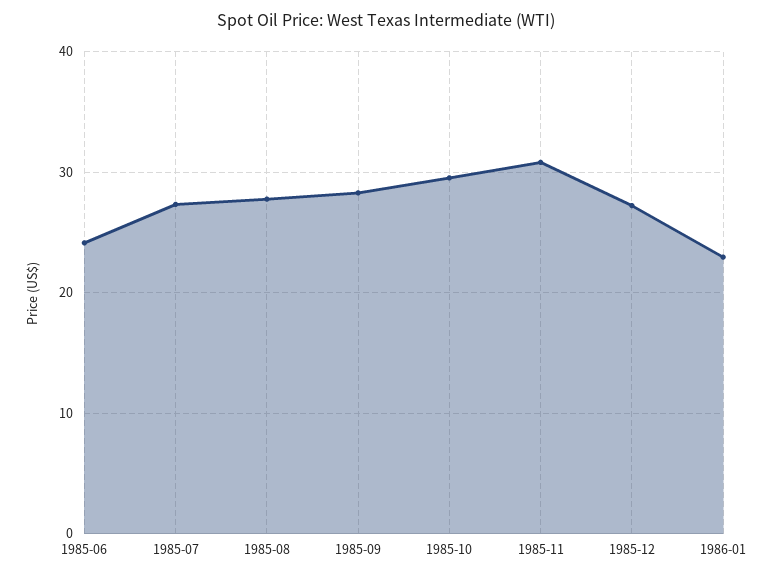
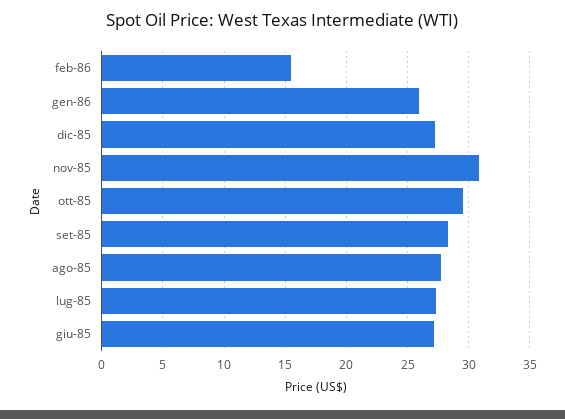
1985-06: 24 -> 27
1986-01: 23 -> 26
feb-86: none -> 15.5

